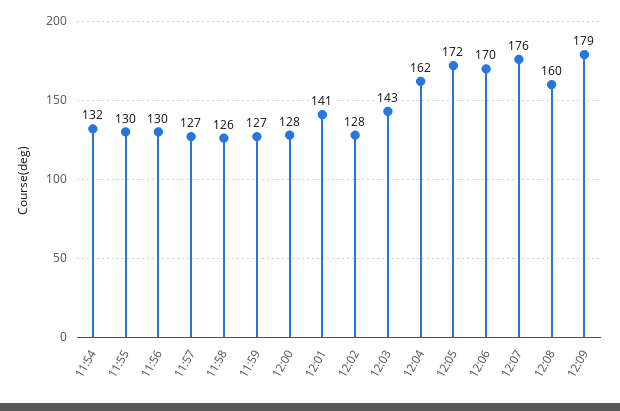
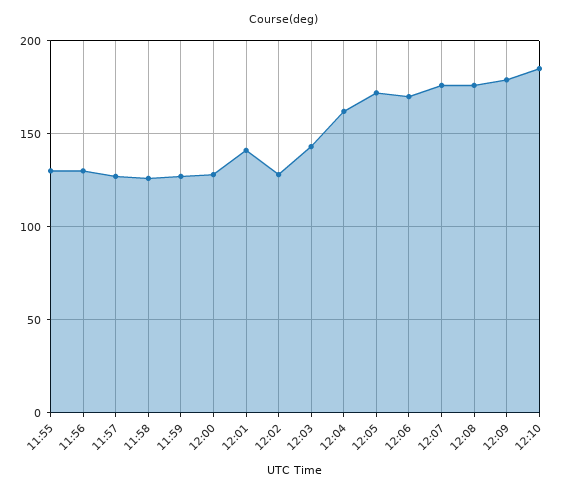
11:54: 132 -> none
12:08: 160 -> 175
12:10: none -> 185

